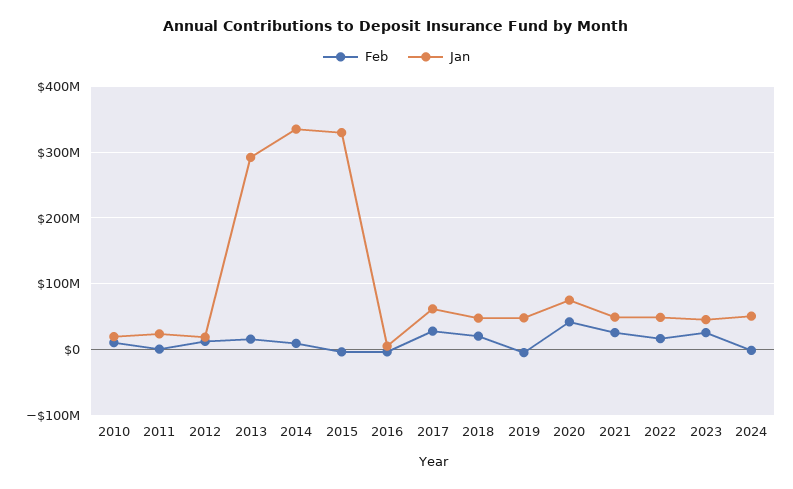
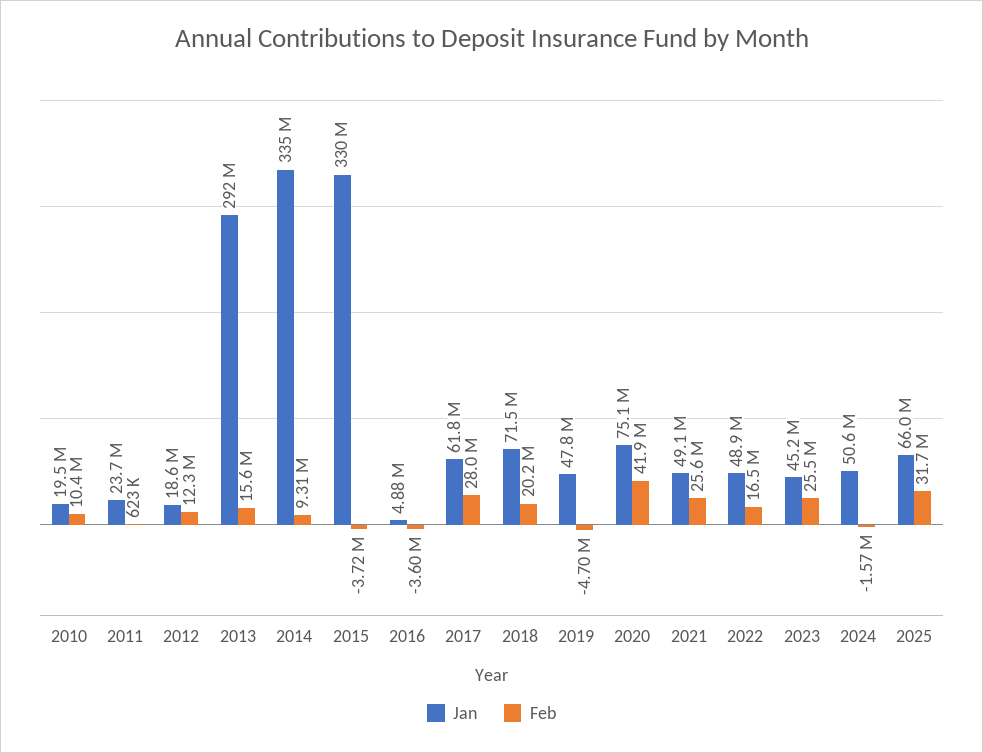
Jan, 2018: 50000000 -> 71500000
Jan, 2025: none -> 66000000
Feb, 2025: none -> 31700000

